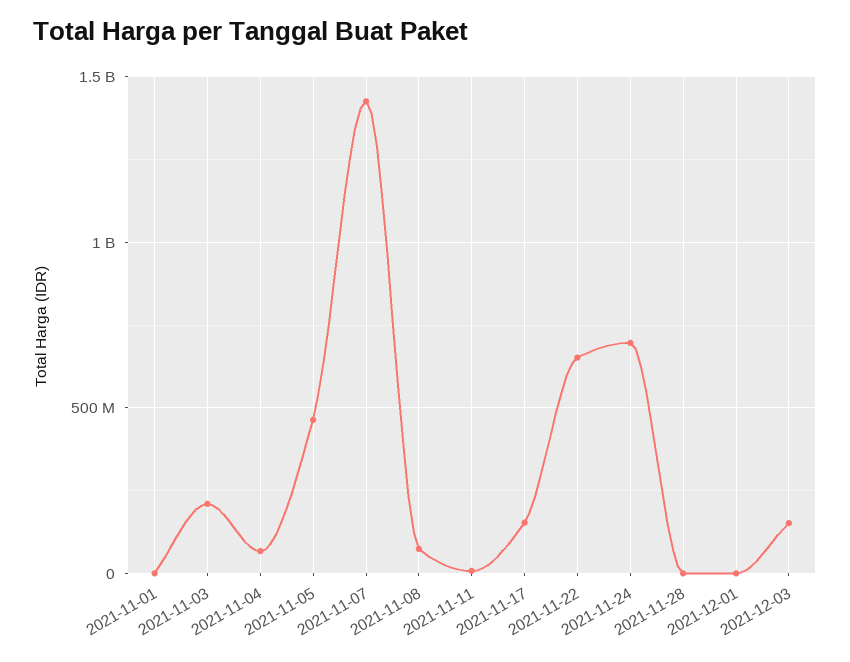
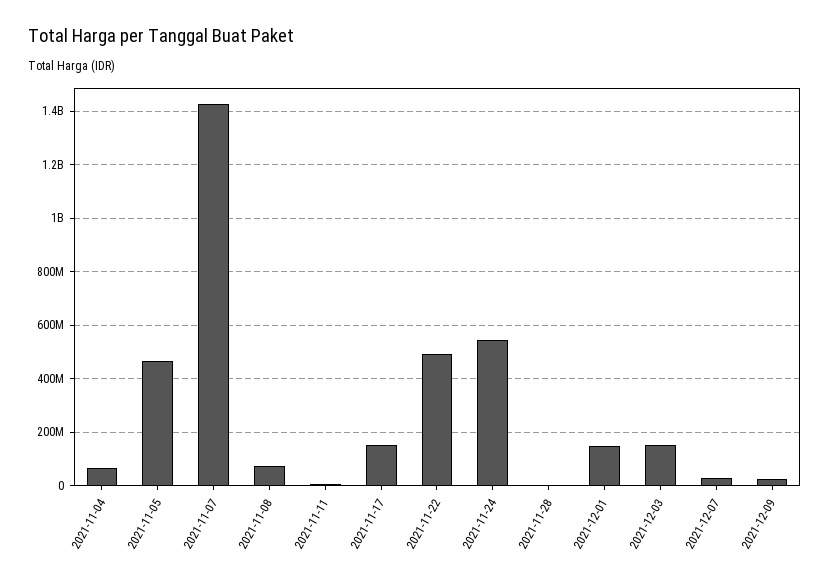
2021-11-01: 0 -> none
2021-11-03: 200000000 -> none
2021-11-22: 650000000 -> 500000000
2021-11-24: 700000000 -> 550000000
2021-12-01: 0 -> 150000000
2021-12-07: none -> 25000000
2021-12-09: none -> 25000000

